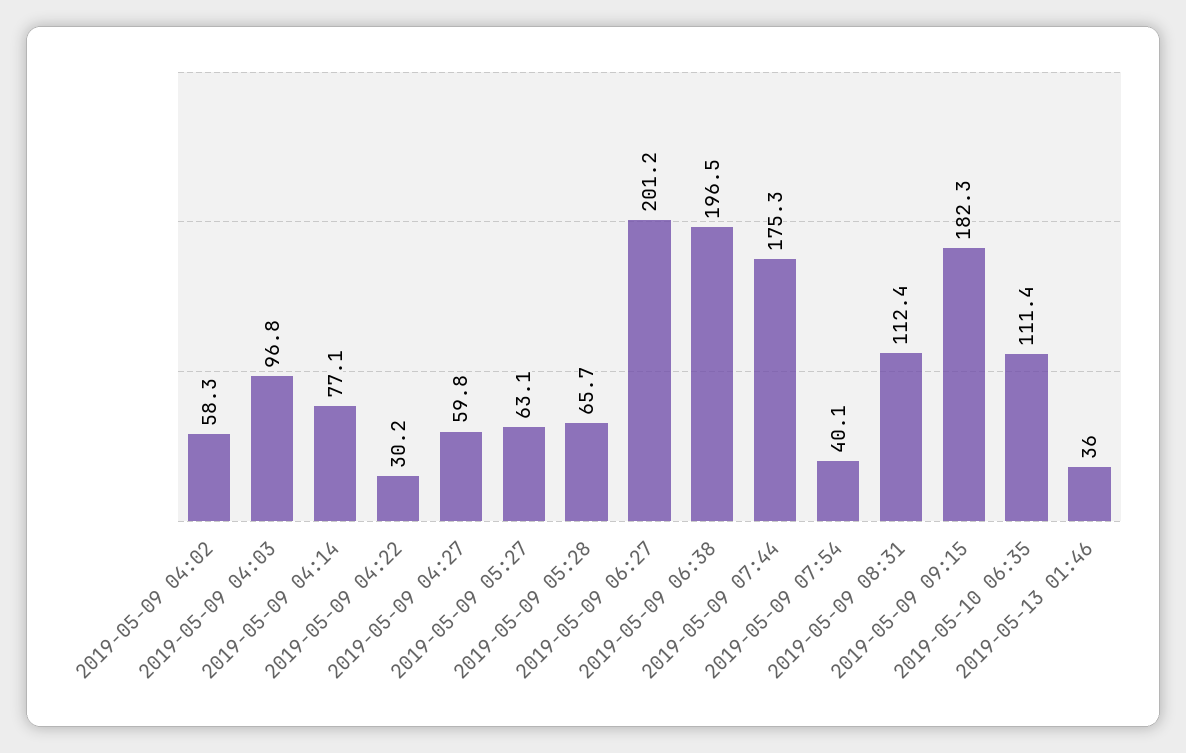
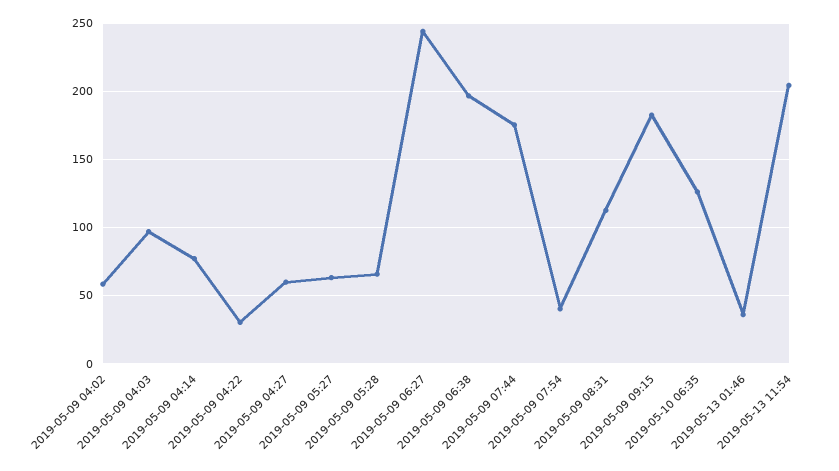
2019-05-09 06:27: 201.2 -> 245
2019-05-10 06:35: 111.4 -> 125
2019-05-13 11:54: none -> 205

